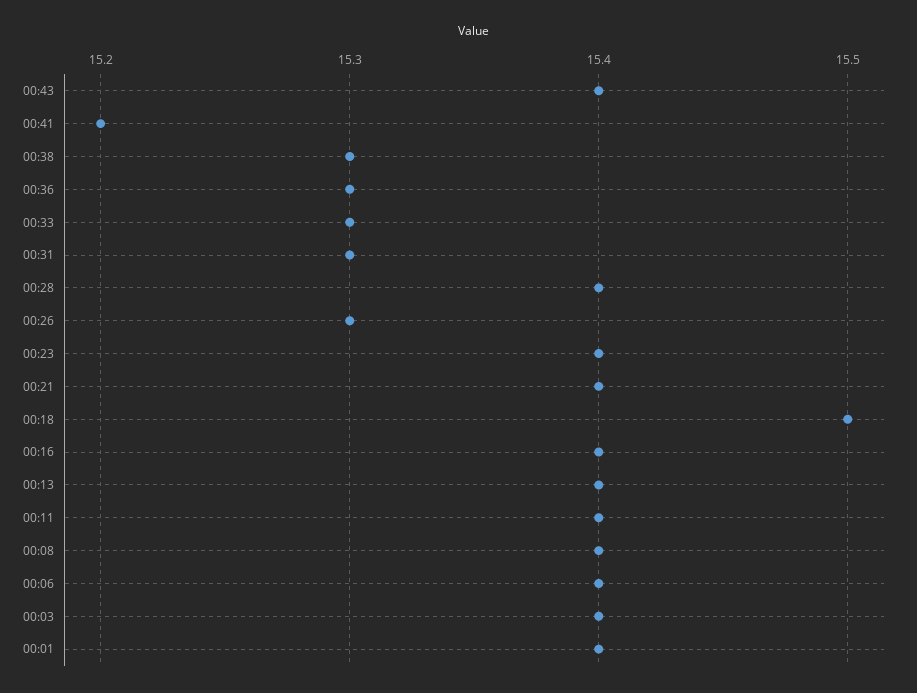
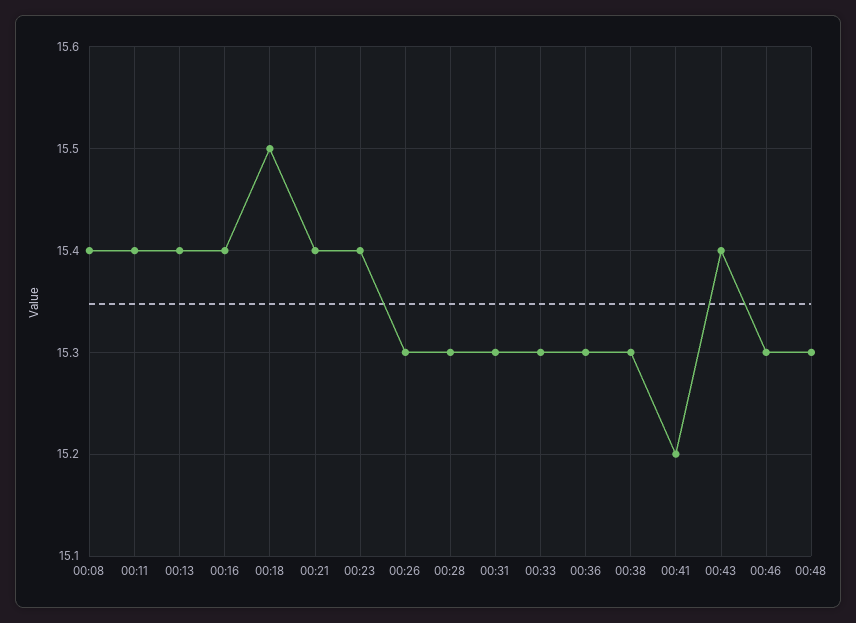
00:28: 15.4 -> 15.3
00:06: 15.4 -> none
00:03: 15.4 -> none
00:01: 15.4 -> none
00:46: none -> 15.3
00:48: none -> 15.3

